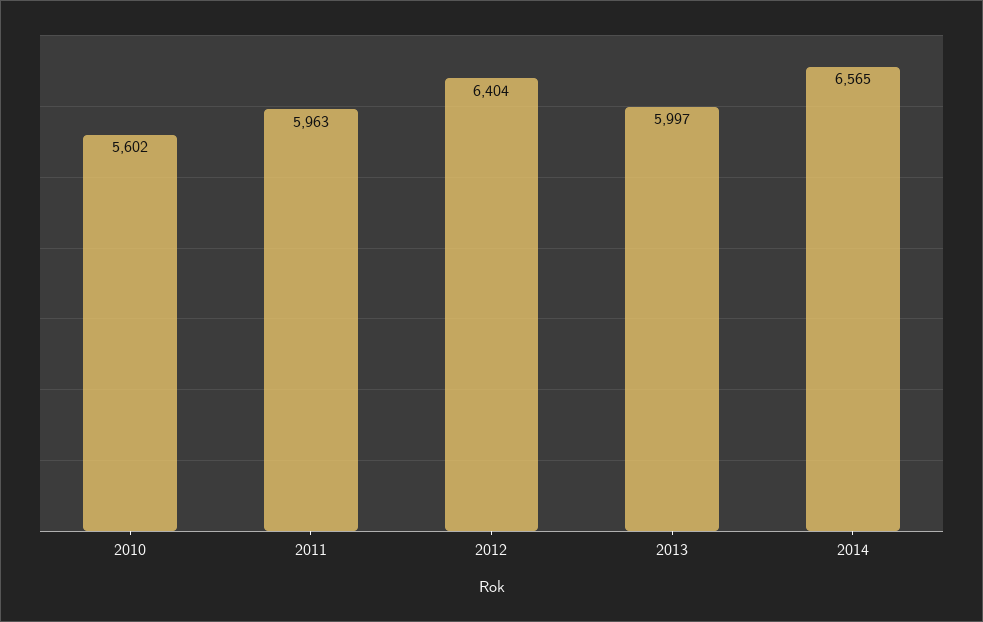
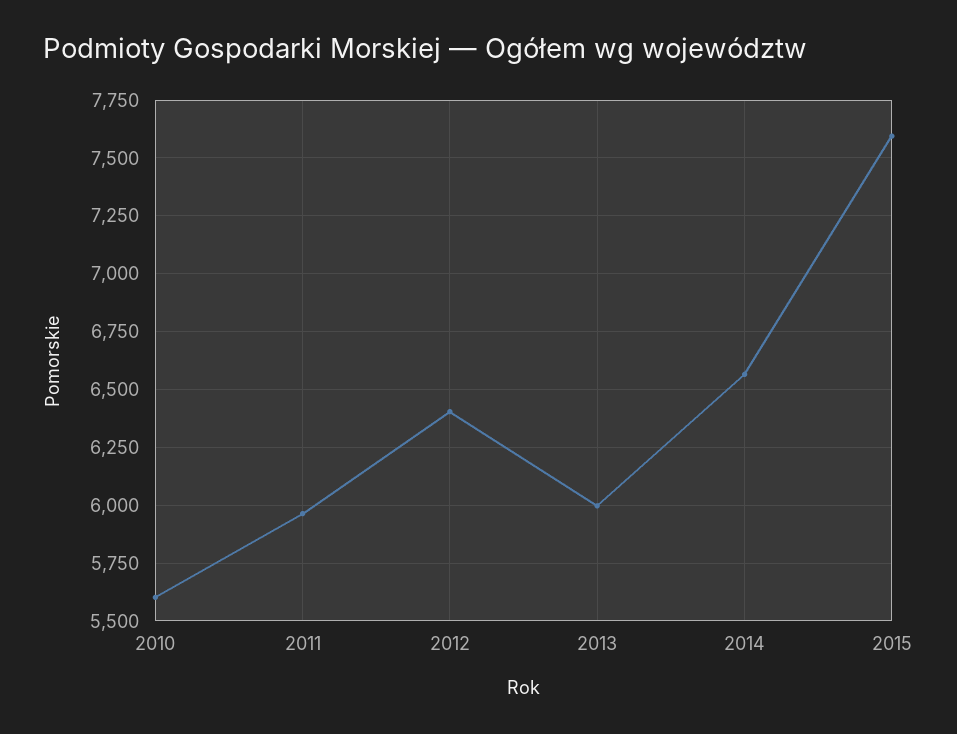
2015: none -> 7600

